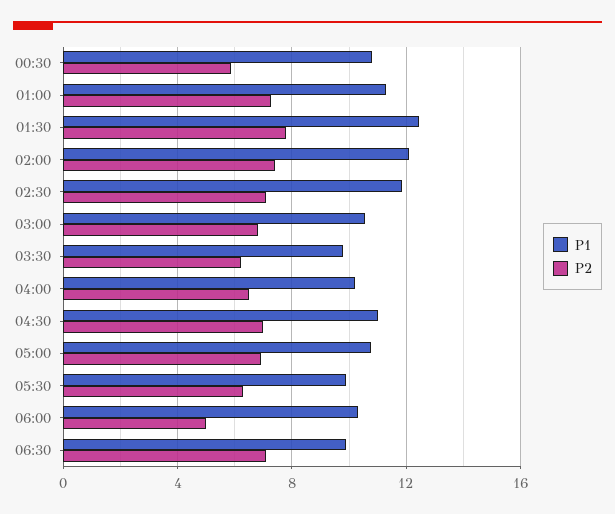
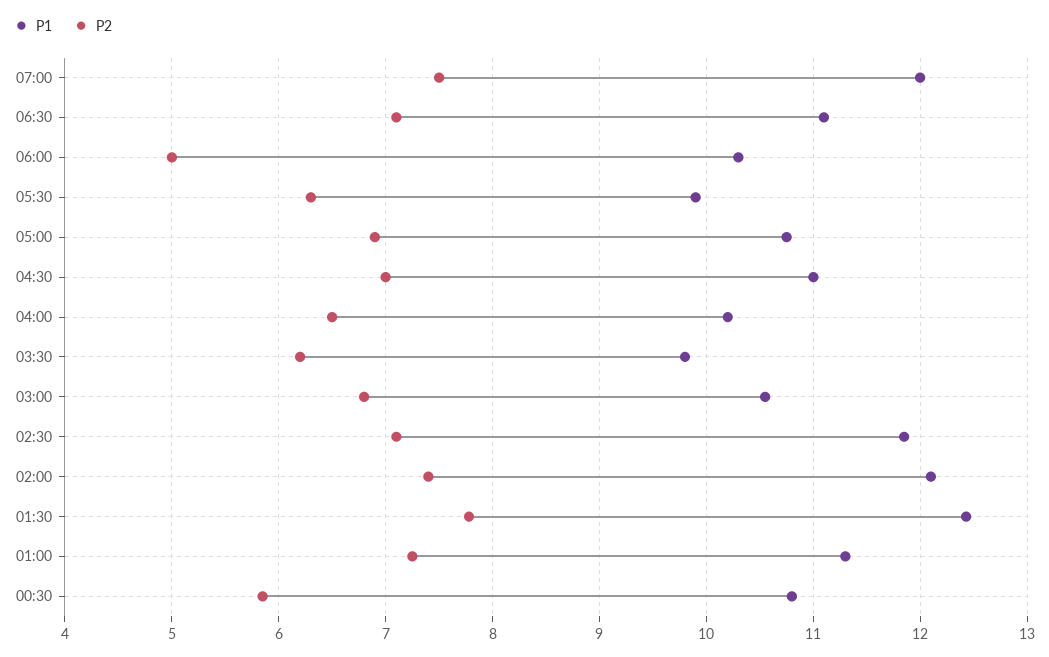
P1, 06:30: 10 -> 11.1
P1, 07:00: none -> 12
P2, 07:00: none -> 7.5

